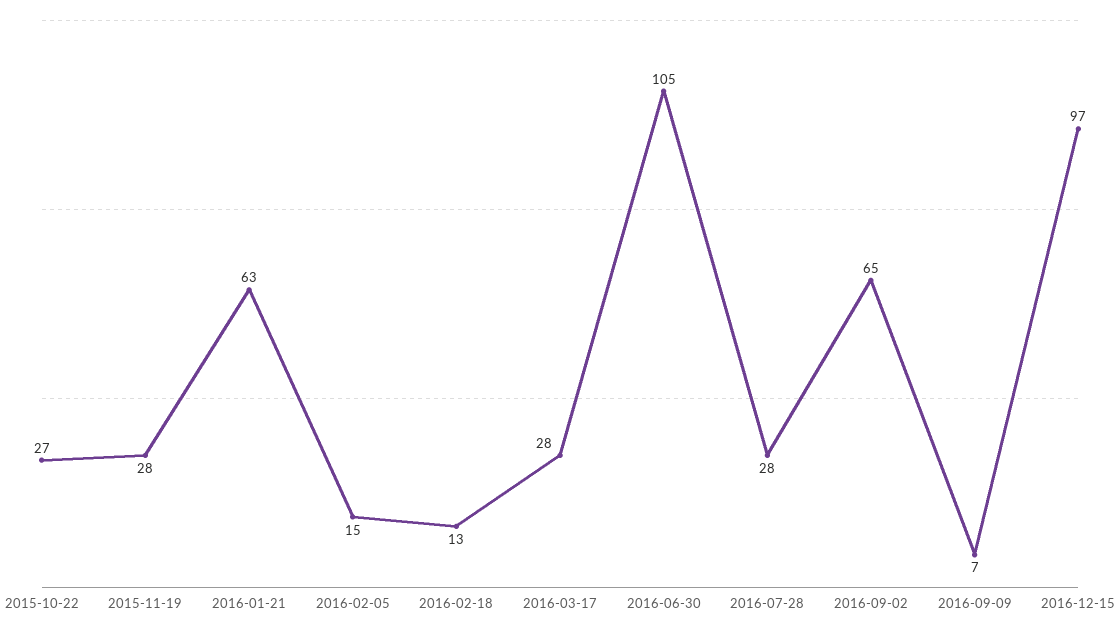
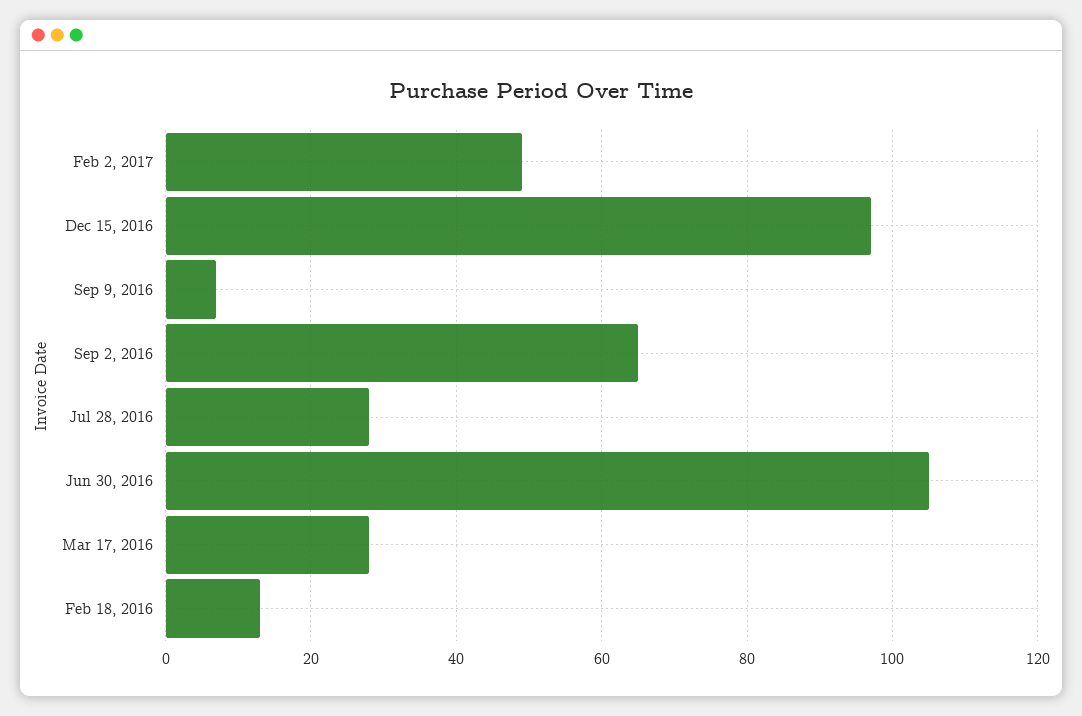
2015-10-22: 27 -> none
2015-11-19: 28 -> none
2016-01-21: 63 -> none
2016-02-05: 15 -> none
Feb 2, 2017: none -> 50

